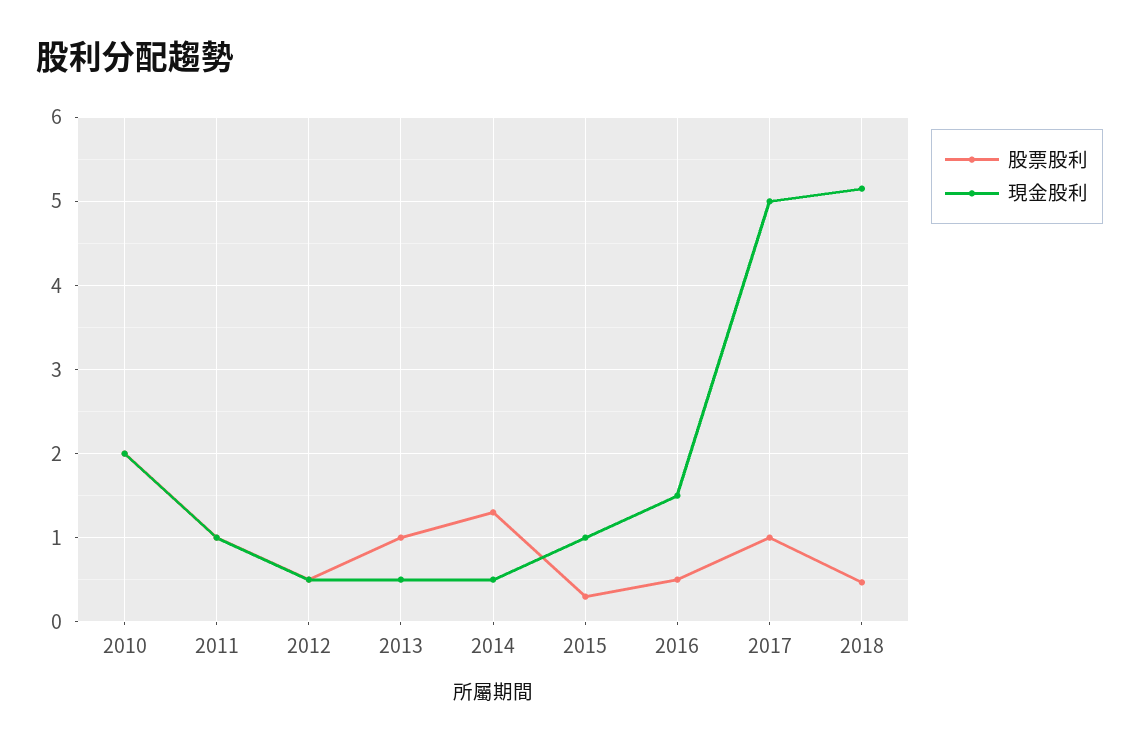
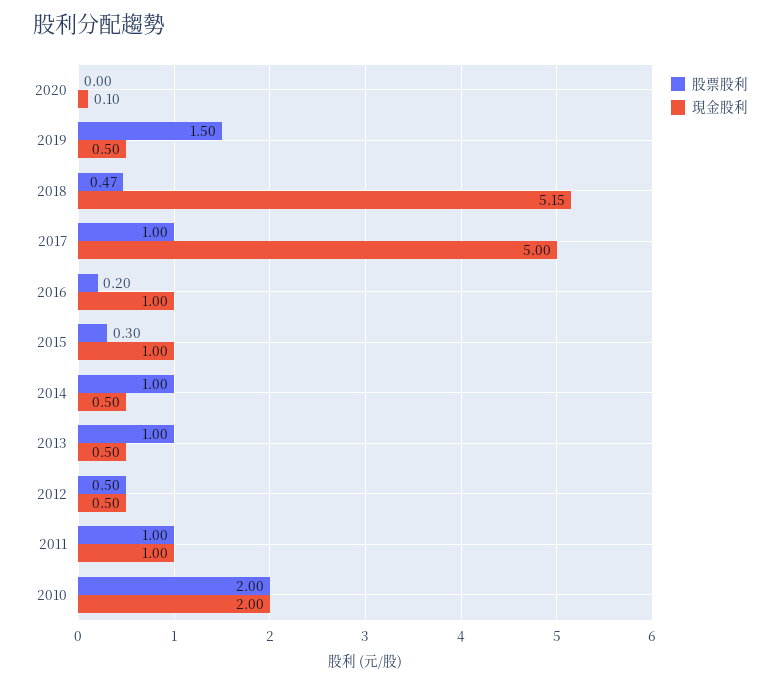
股票股利, 2014: 1.3 -> 1
股票股利, 2016: 0.5 -> 0.2
現金股利, 2016: 1.5 -> 1
股票股利, 2020: none -> 0
現金股利, 2020: none -> 0.1
股票股利, 2019: none -> 1.5
現金股利, 2019: none -> 0.5

